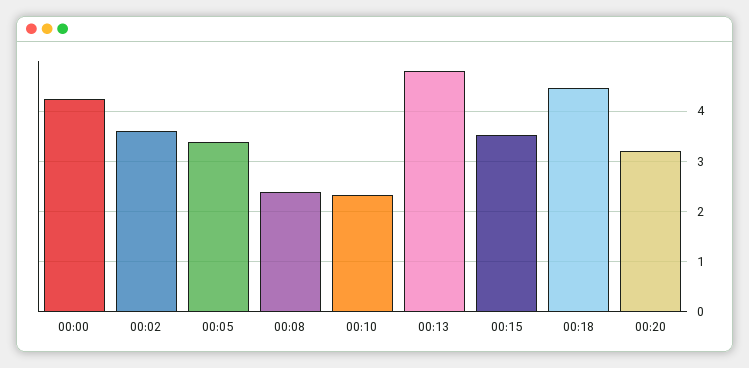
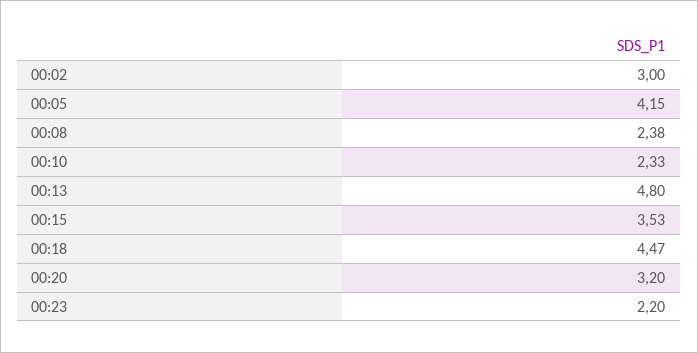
00:00: 4.2 -> none
00:02: 3.6 -> 3
00:05: 3.4 -> 4.15
00:23: none -> 2.2

